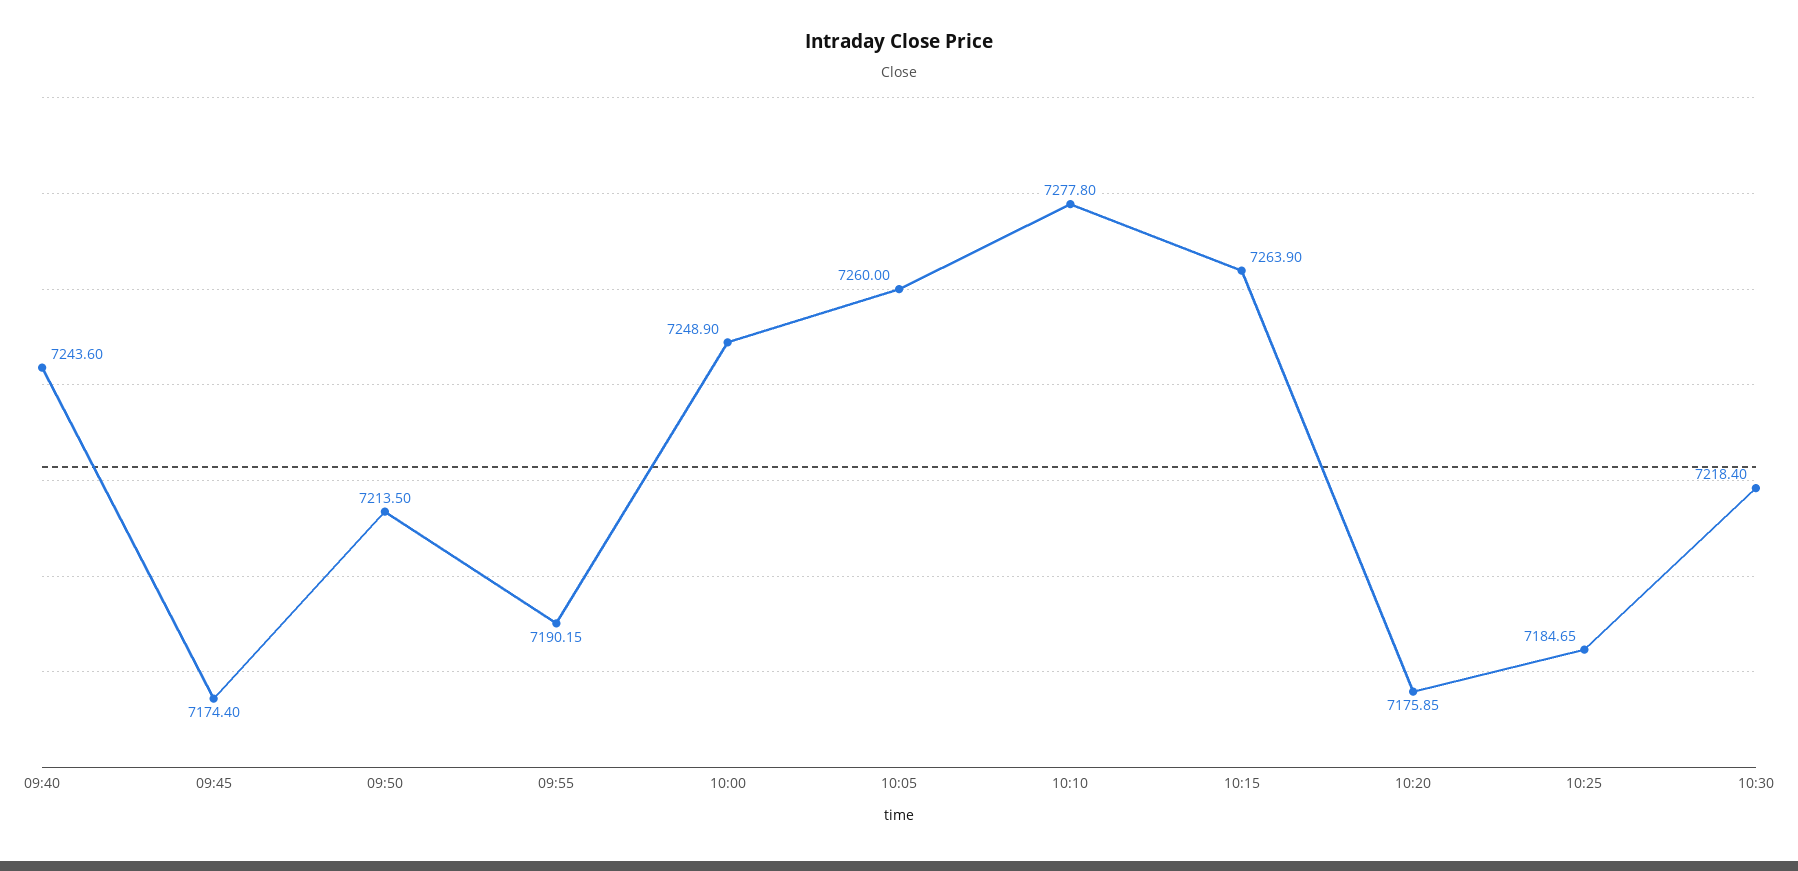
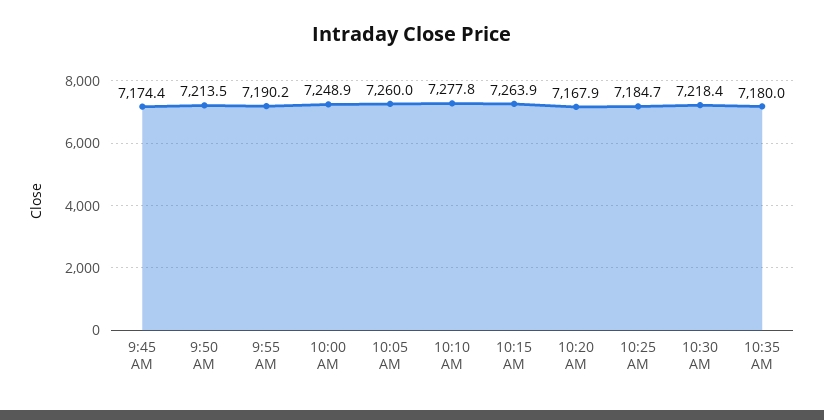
09:40: 7243.6 -> none
10:20: 7175.85 -> 7167.9
10:35 AM: none -> 7180

